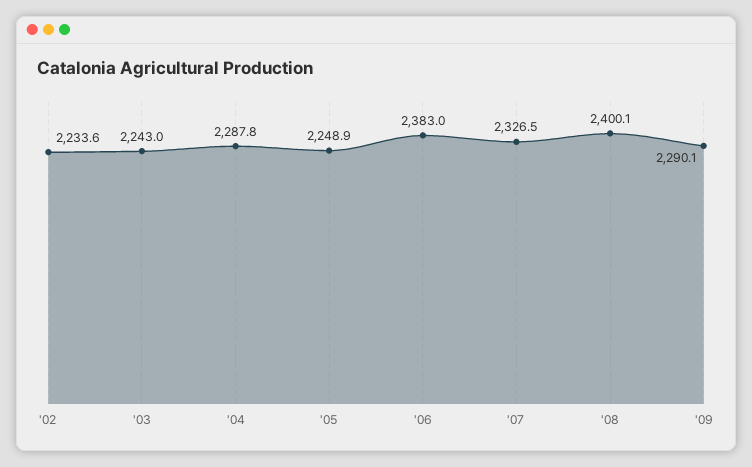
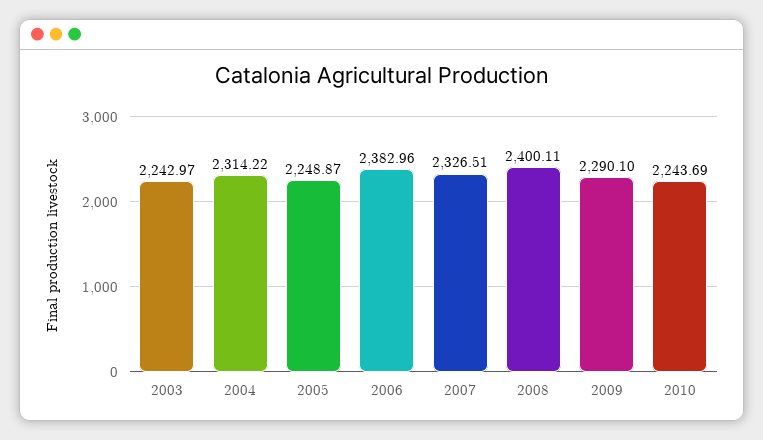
'02: 2233.6 -> none
'04: 2287.8 -> 2314.22
2010: none -> 2243.69

